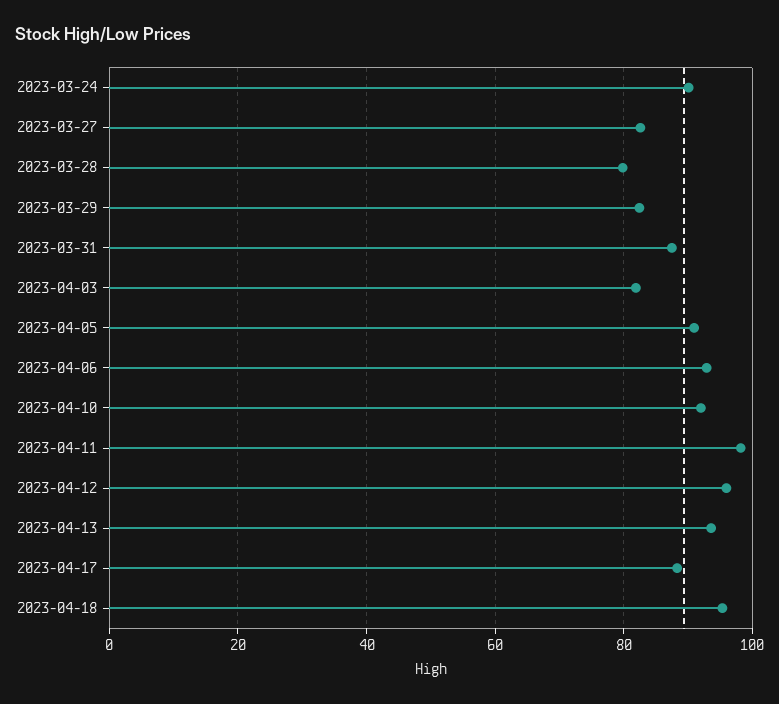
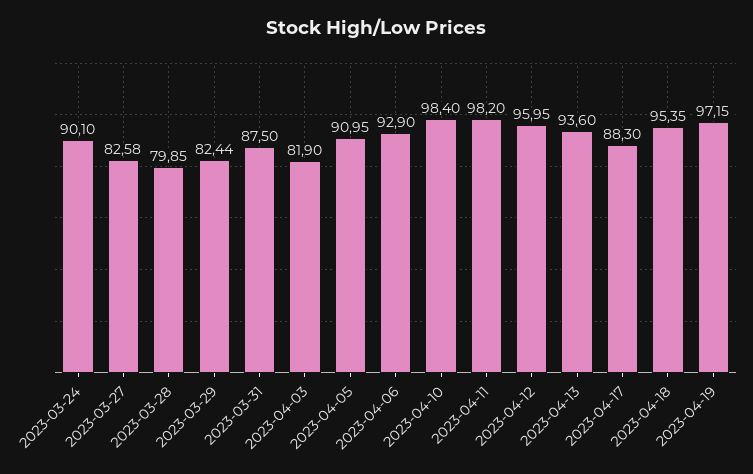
2023-04-10: 92 -> 98.4
2023-04-19: none -> 97.15

